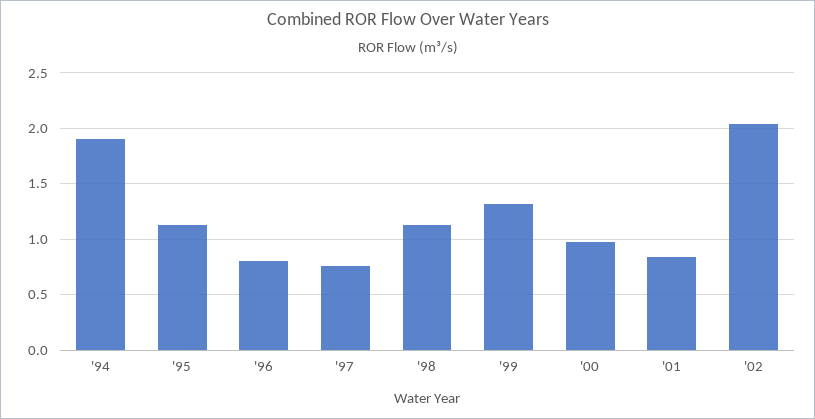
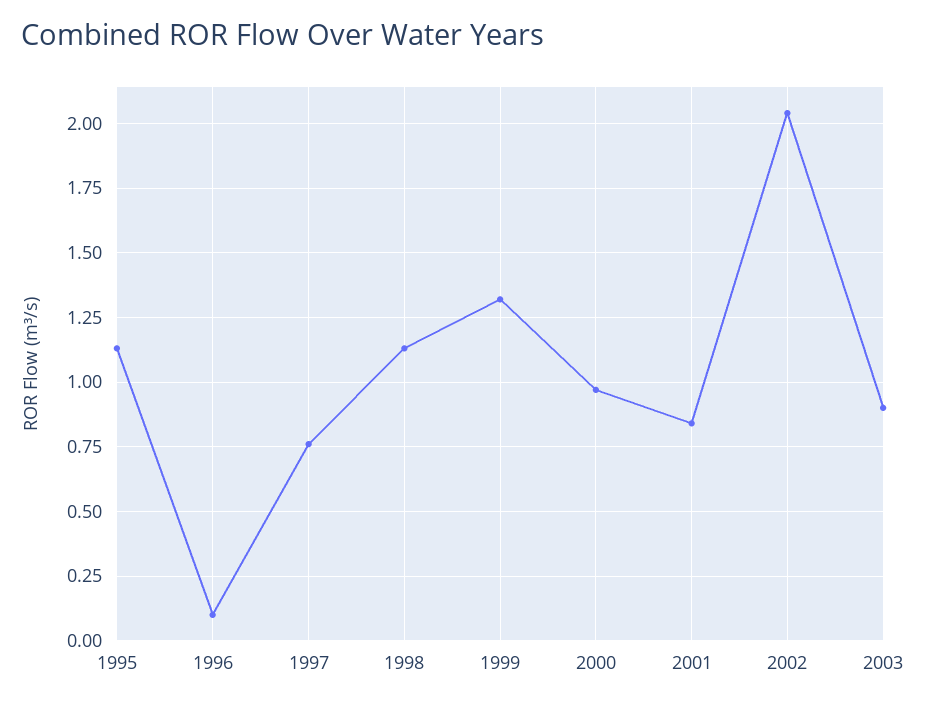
'94: 1.9 -> none
'96: 0.8 -> 0.1
2003: none -> 0.9

